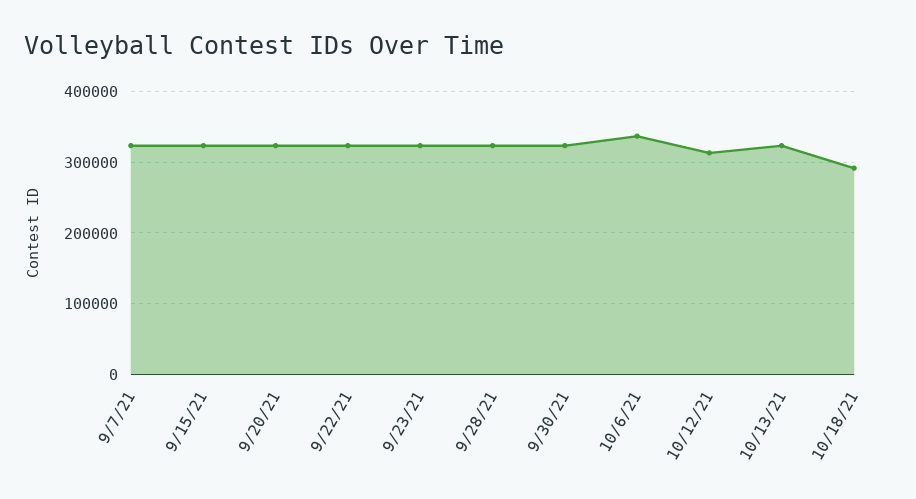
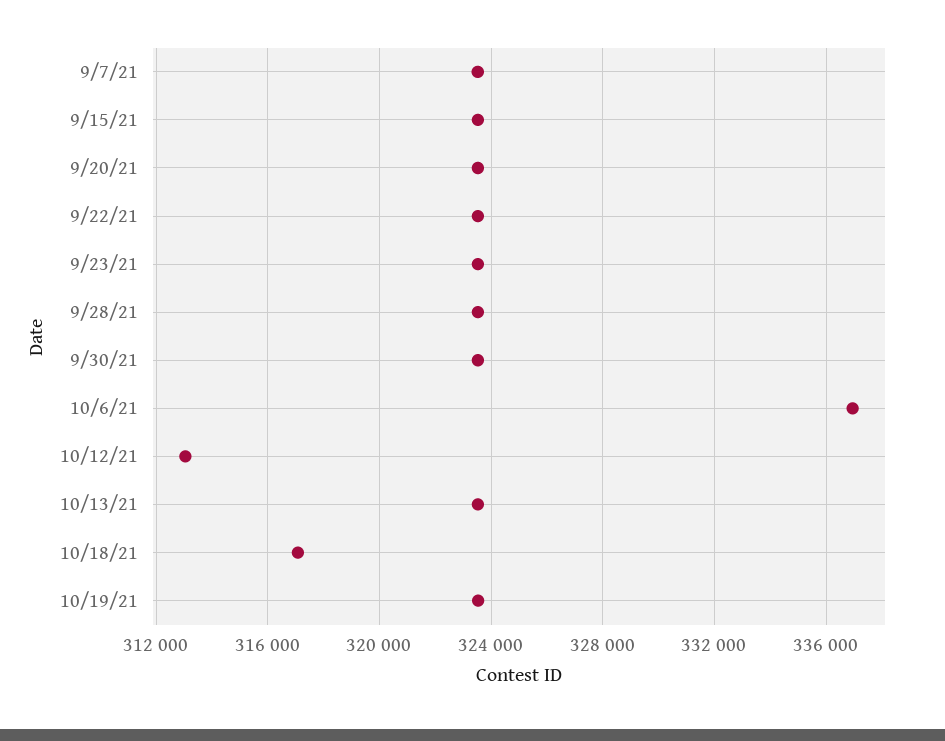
10/18/21: 290000 -> 317000
10/19/21: none -> 323500

